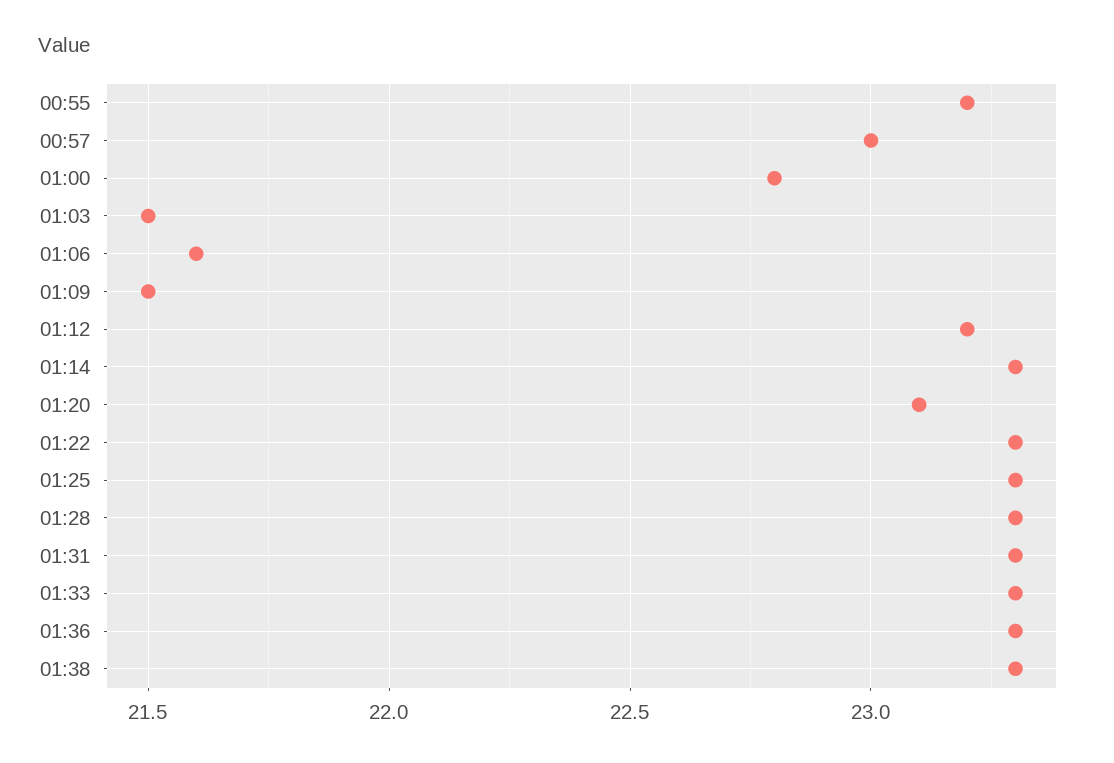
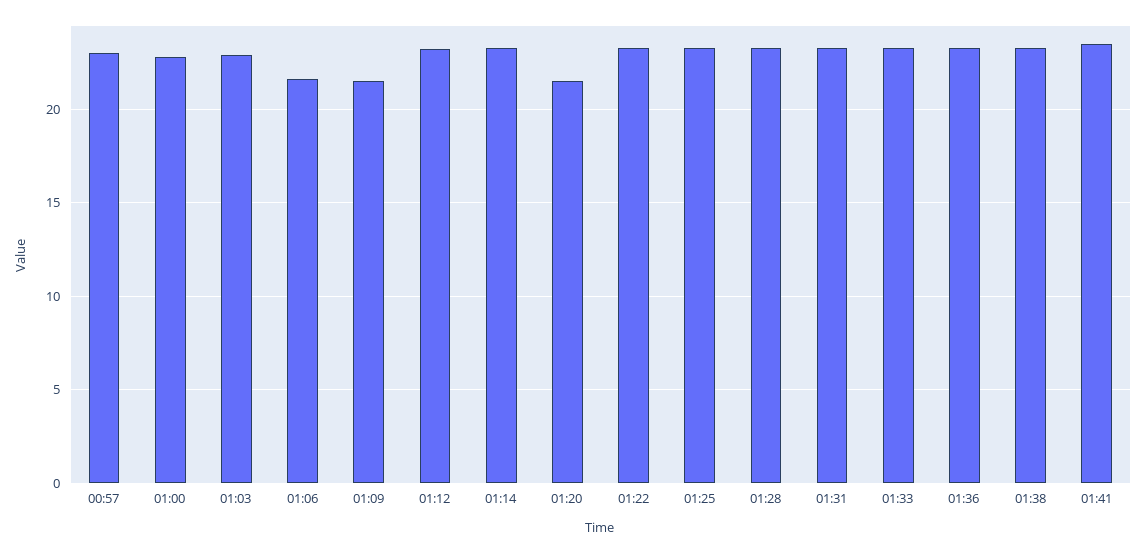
00:55: 23.2 -> none
01:03: 21.5 -> 23
01:20: 23.1 -> 21.5
01:41: none -> 23.5

